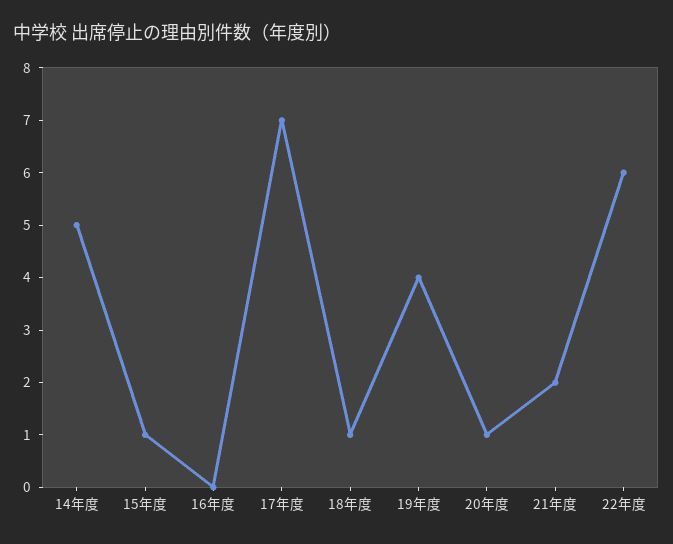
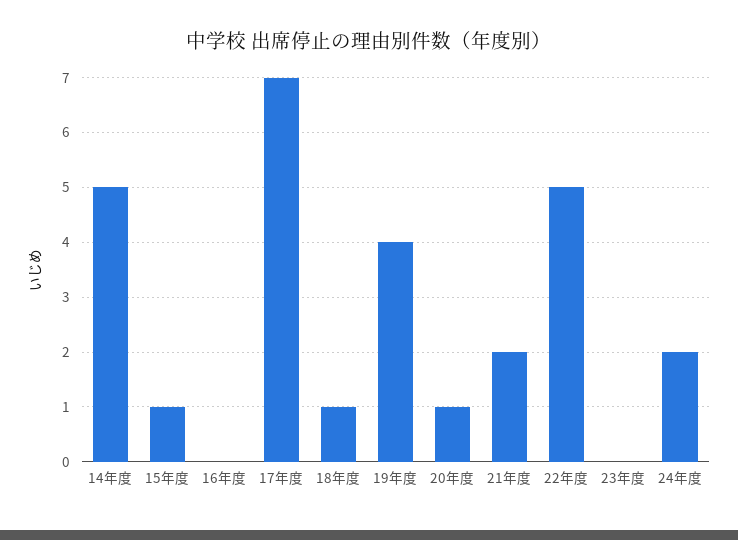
22年度: 6 -> 5
23年度: none -> 0
24年度: none -> 2

